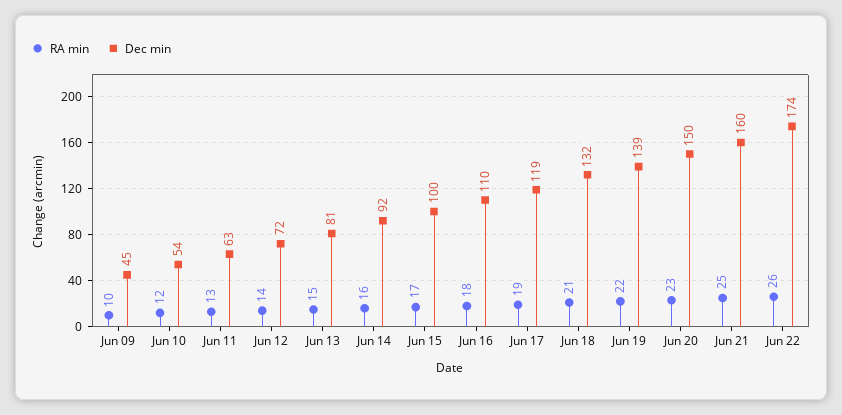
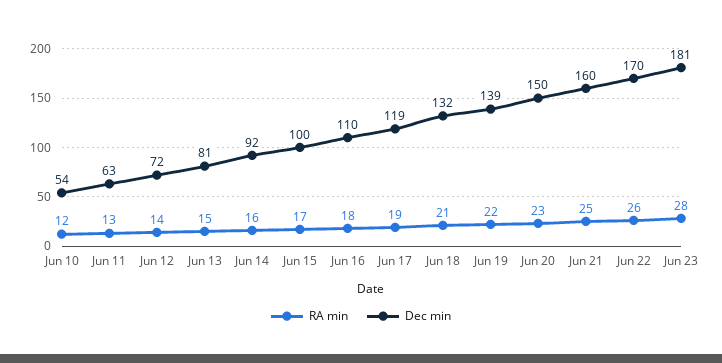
RA min, Jun 09: 10 -> none
Dec min, Jun 09: 45 -> none
Dec min, Jun 22: 174 -> 170
RA min, Jun 23: none -> 28
Dec min, Jun 23: none -> 181

